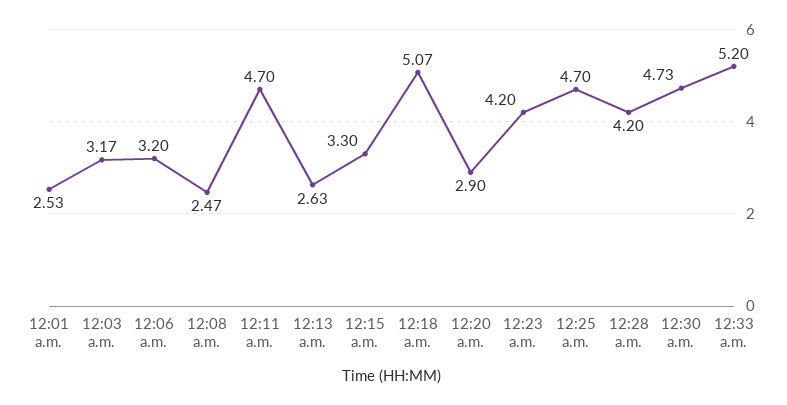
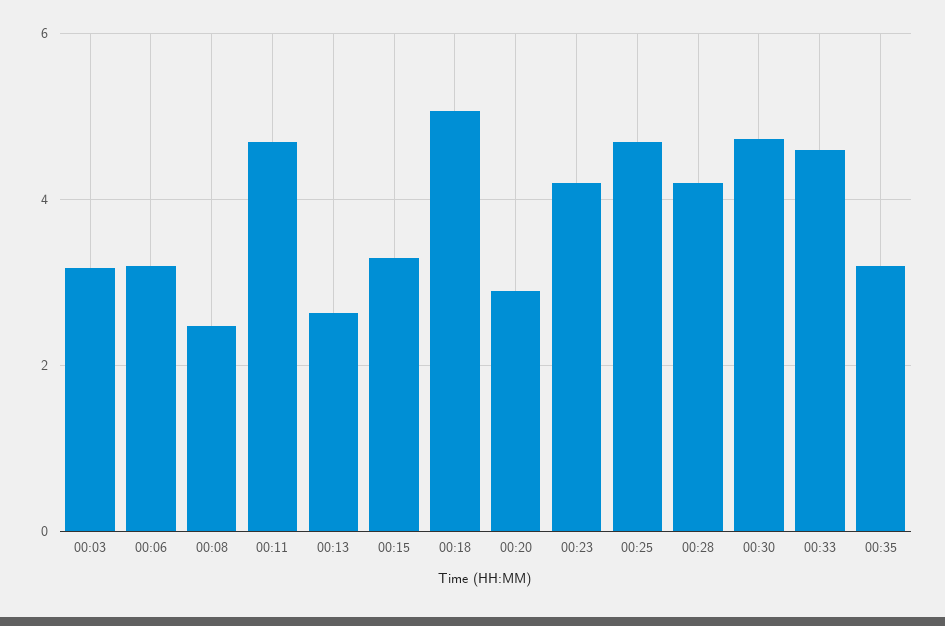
12:01 a.m.: 2.53 -> none
12:33 a.m.: 5.2 -> 4.6
00:35: none -> 3.2

